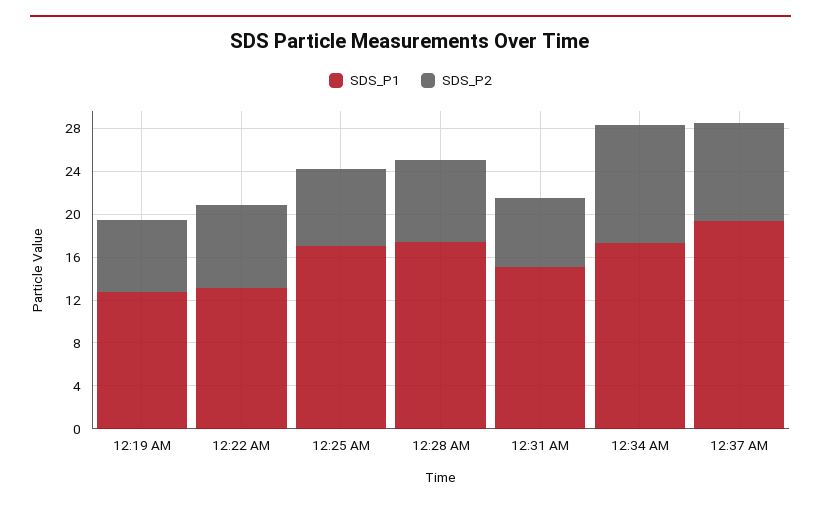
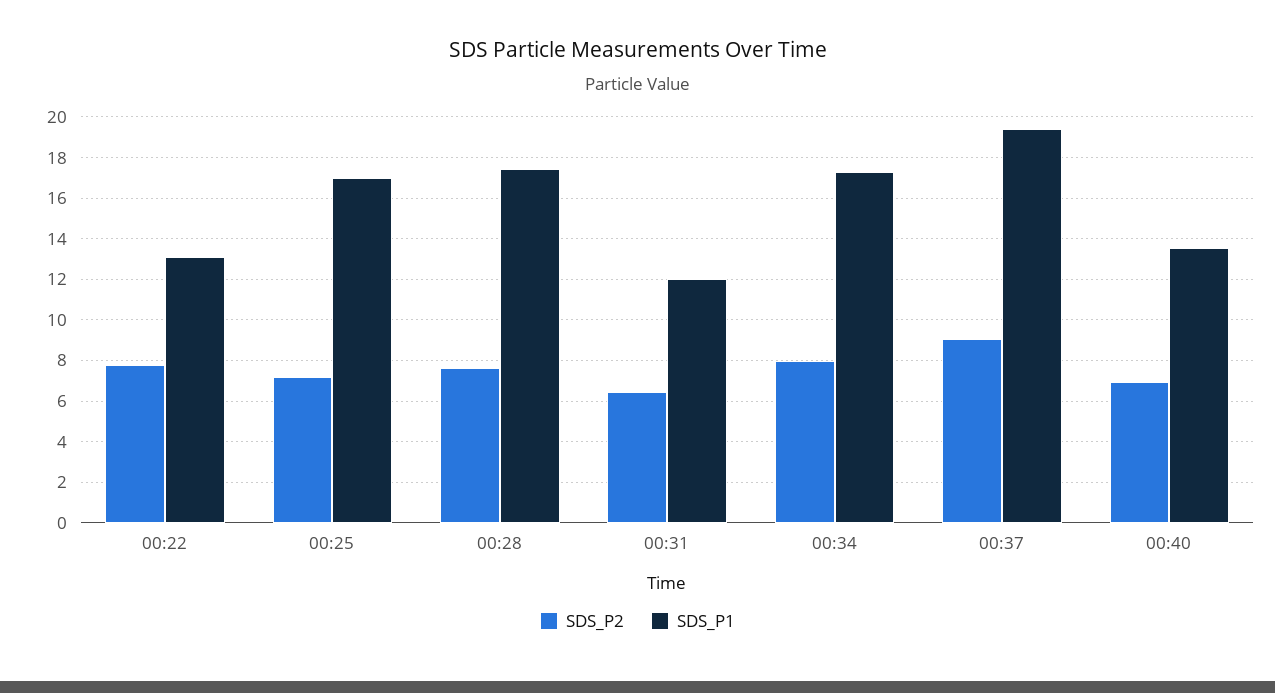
SDS_P1, 12:19 AM: 13 -> none
SDS_P2, 12:19 AM: 7 -> none
SDS_P1, 12:31 AM: 15 -> 12
SDS_P2, 12:34 AM: 11 -> 8
SDS_P2, 00:40: none -> 7
SDS_P1, 00:40: none -> 13.5

